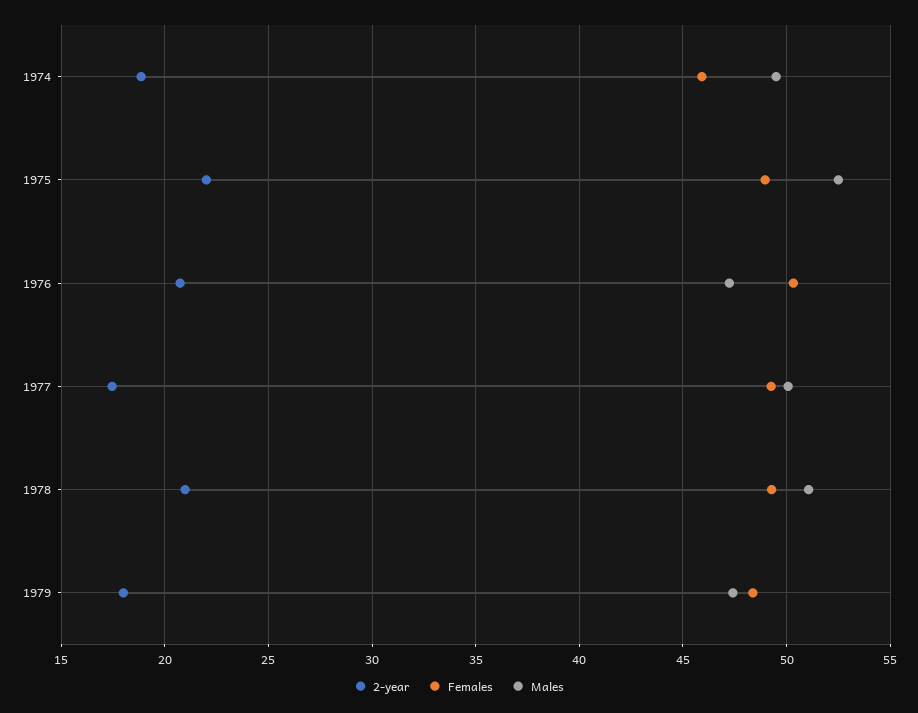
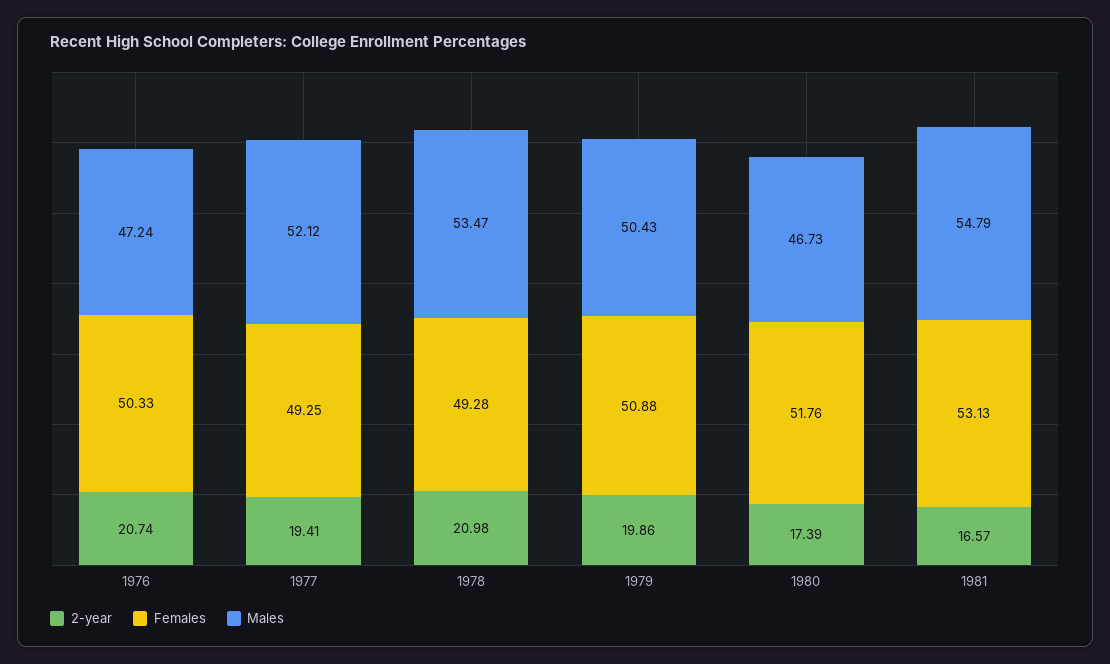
2-year, 1974: 19 -> none
Females, 1974: 46 -> none
Males, 1974: 49.5 -> none
2-year, 1975: 22 -> none
Females, 1975: 49 -> none
Males, 1975: 52.5 -> none
2-year, 1977: 17.5 -> 19.41
Males, 1977: 50 -> 52.12
Males, 1978: 51 -> 53.47
2-year, 1979: 18 -> 19.86
Females, 1979: 48.5 -> 50.88
Males, 1979: 47.5 -> 50.43
2-year, 1980: none -> 17.39
Females, 1980: none -> 51.76
Males, 1980: none -> 46.73
2-year, 1981: none -> 16.57
Females, 1981: none -> 53.13
Males, 1981: none -> 54.79

